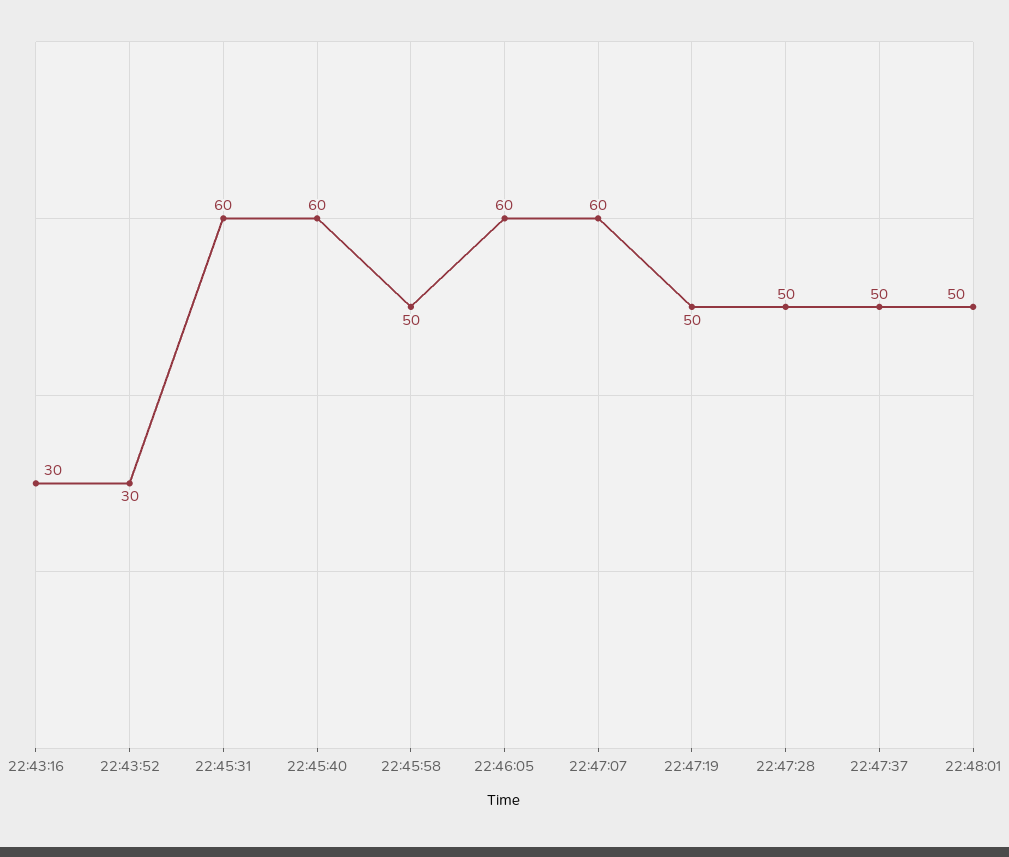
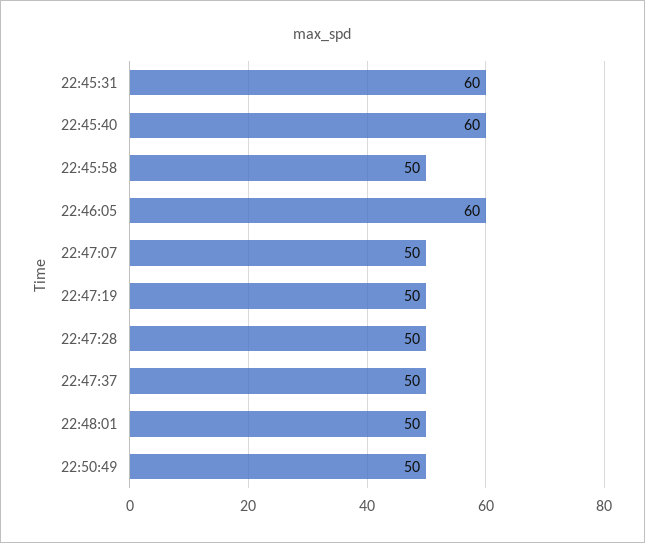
22:43:16: 30 -> none
22:43:52: 30 -> none
22:47:07: 60 -> 50
22:50:49: none -> 50

